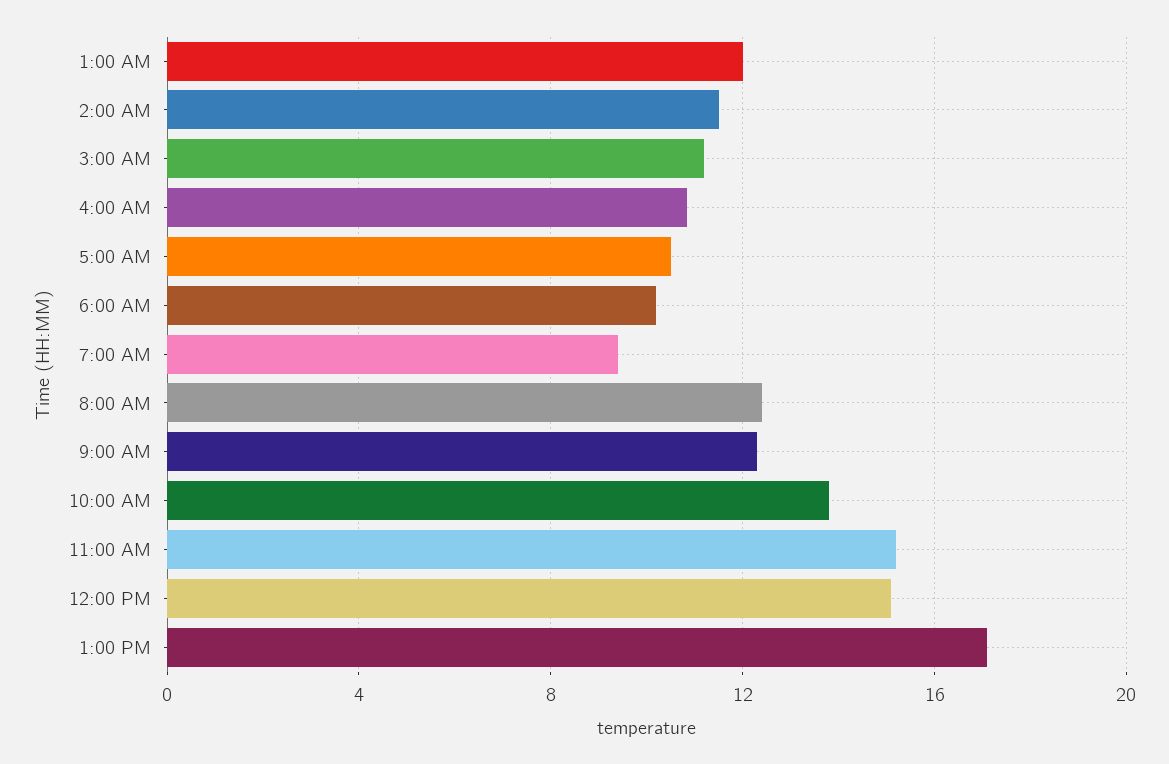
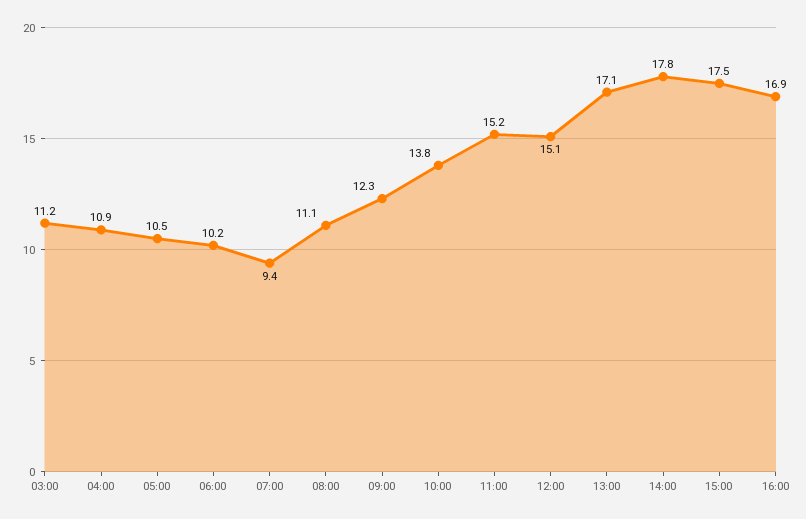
1:00 AM: 12 -> none
2:00 AM: 11.5 -> none
8:00 AM: 12.5 -> 11.1
14:00: none -> 17.8
15:00: none -> 17.5
16:00: none -> 16.9

